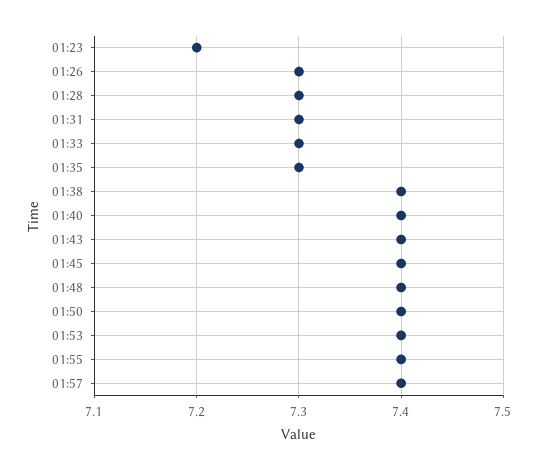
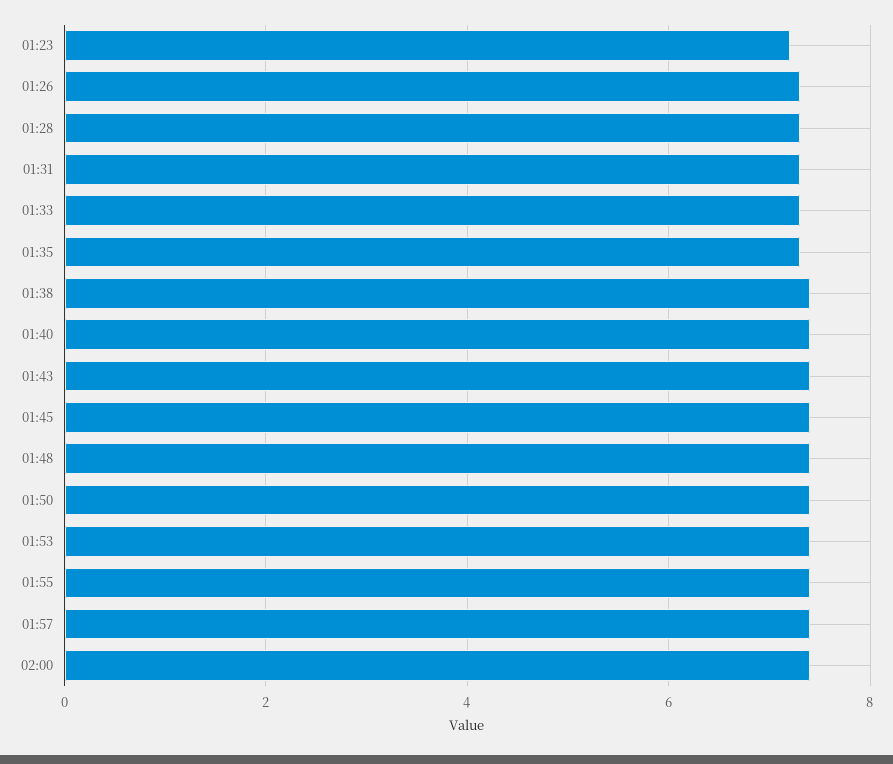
02:00: none -> 7.5

